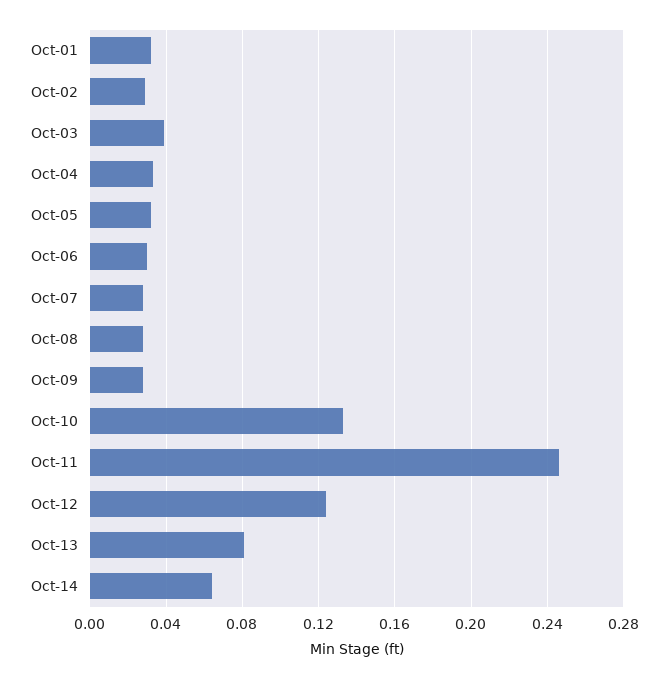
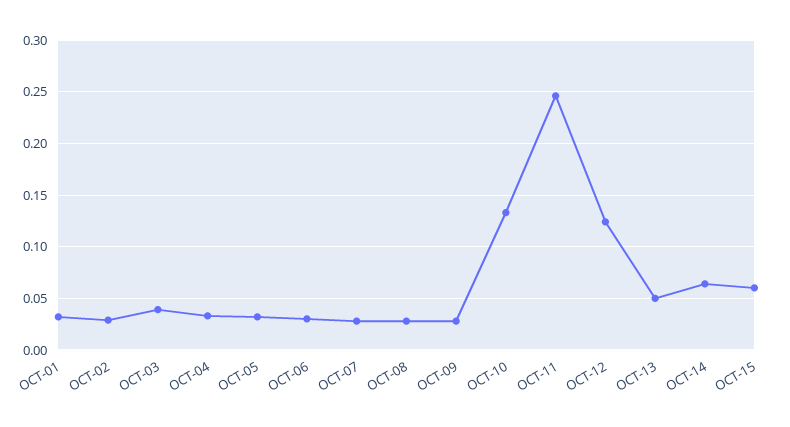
Oct-13: 0.08 -> 0.05
OCT-15: none -> 0.06

